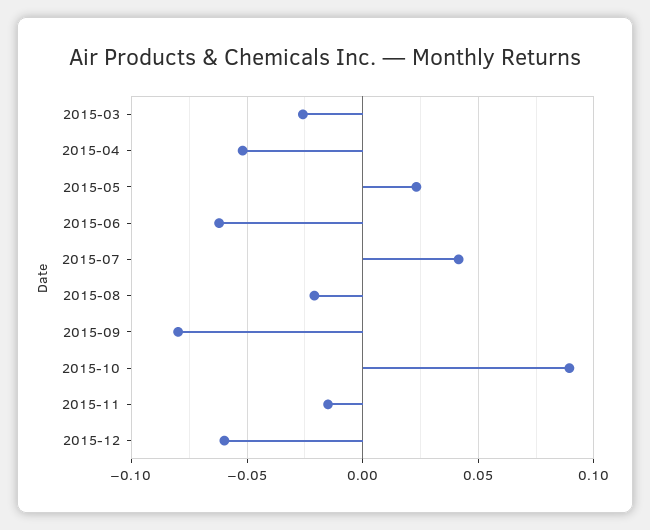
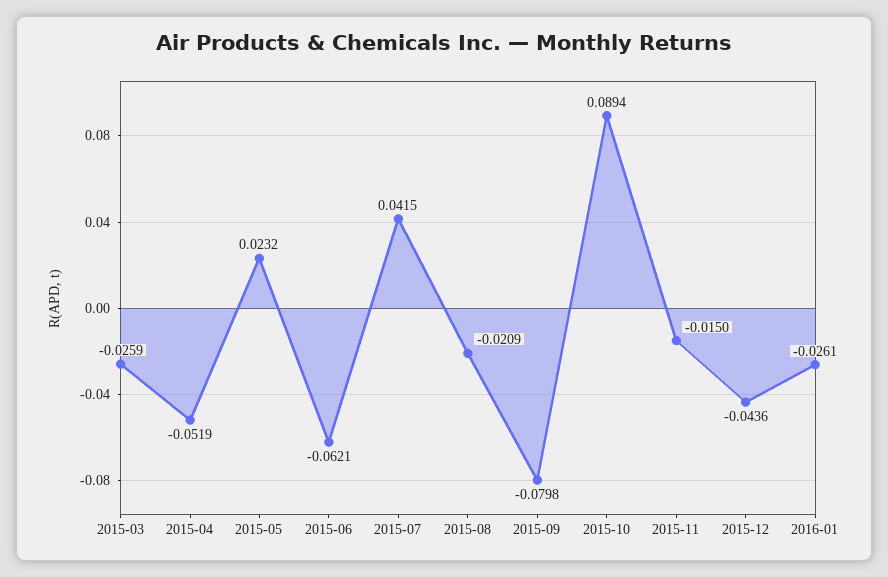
2015-12: -0.06 -> -0.0436
2016-01: none -> -0.0261

